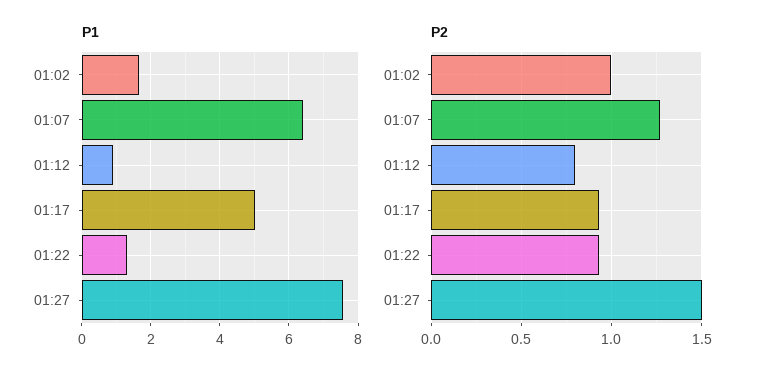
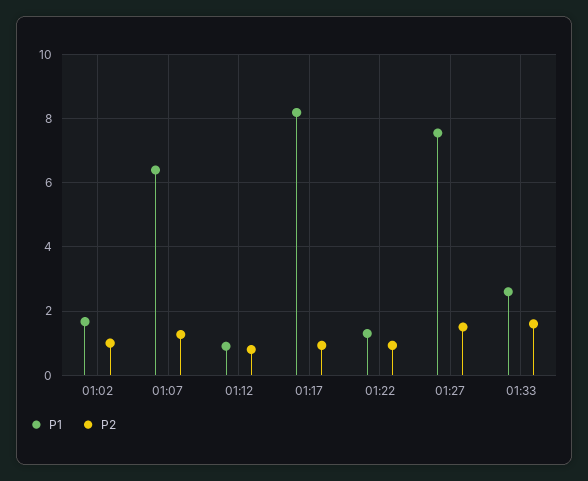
P1, 01:17: 5 -> 8.2
P1, 01:33: none -> 2.6
P2, 01:33: none -> 1.6

